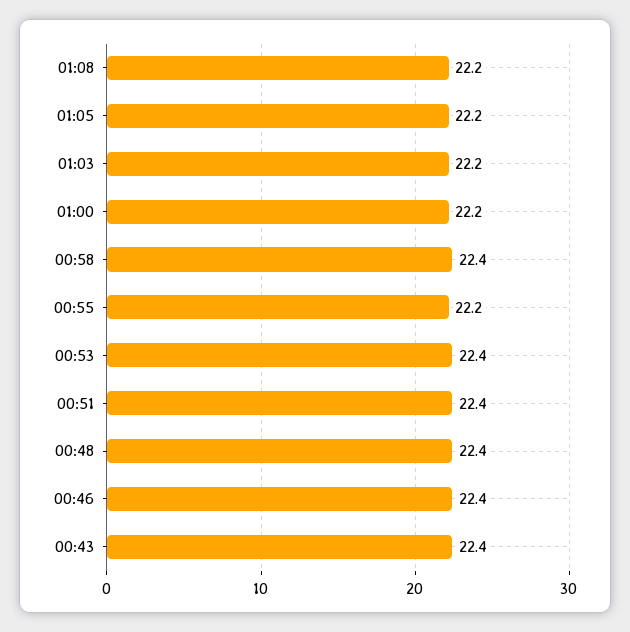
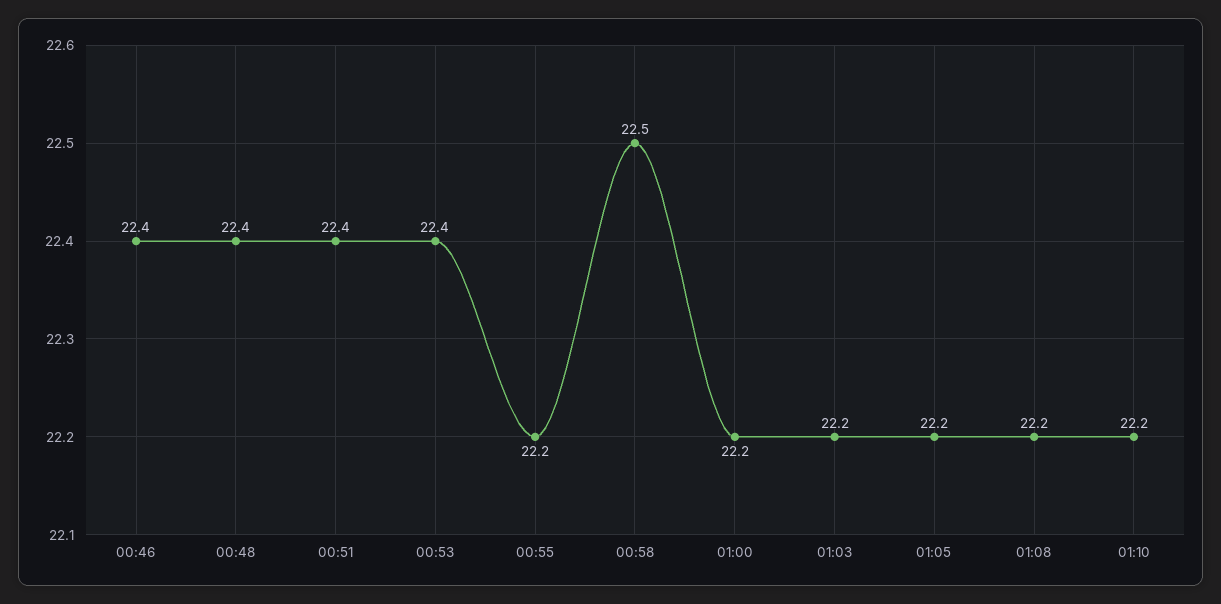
00:58: 22.4 -> 22.5
00:43: 22.4 -> none
01:10: none -> 22.2

